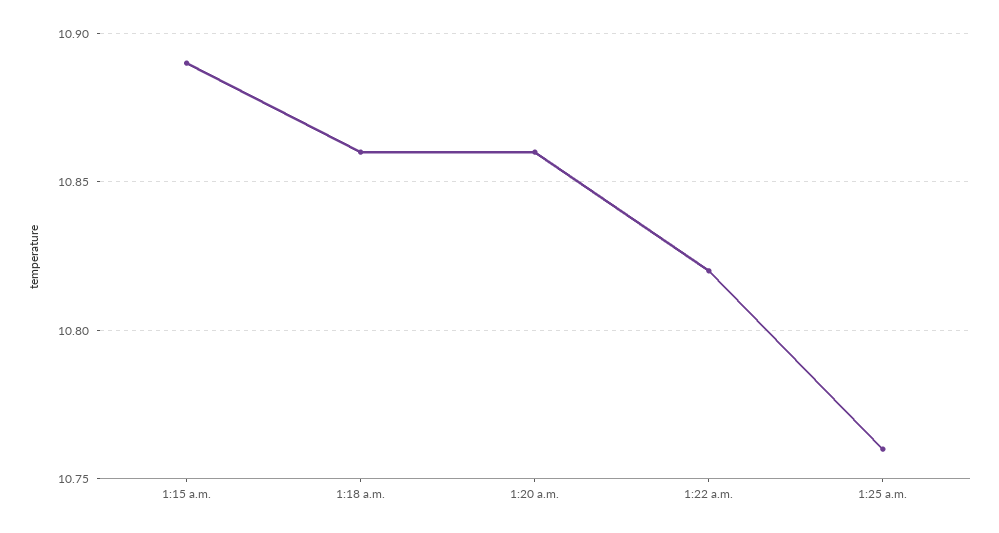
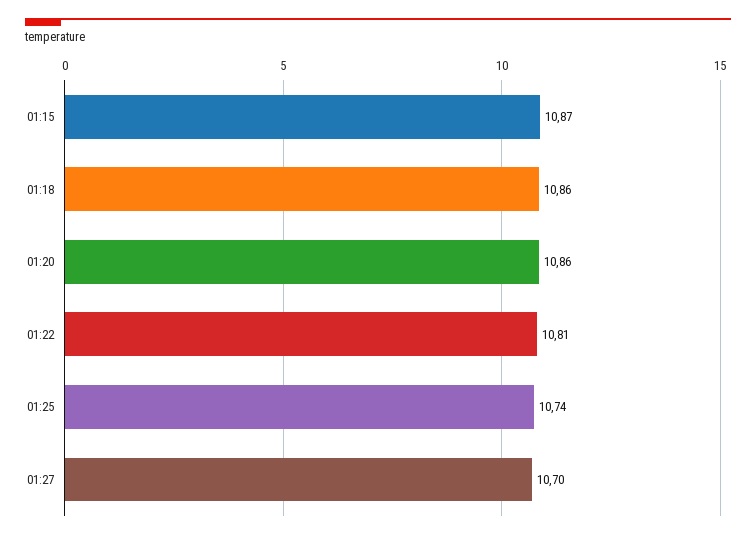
1:15 a.m.: 10.89 -> 10.87
1:22 a.m.: 10.82 -> 10.81
1:25 a.m.: 10.76 -> 10.74
01:27: none -> 10.7

